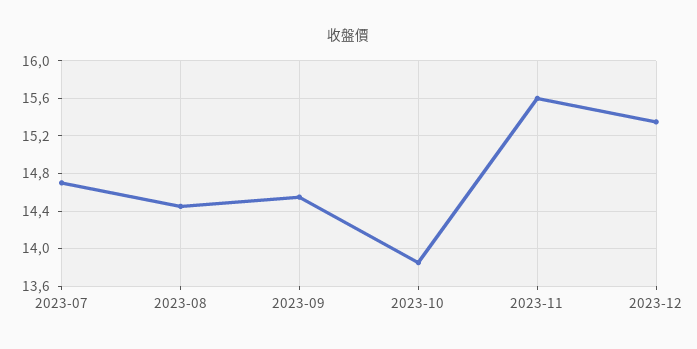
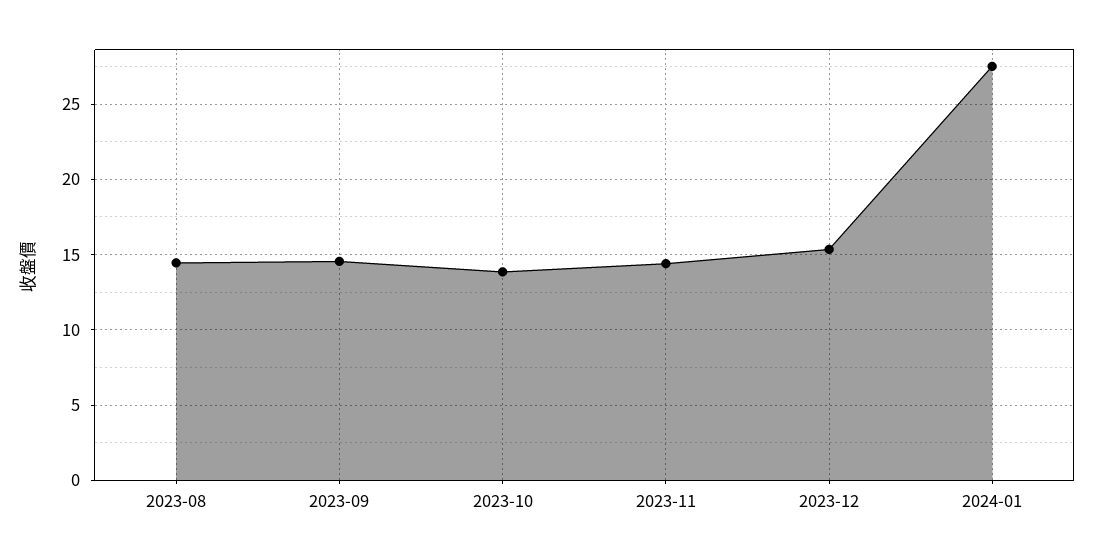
2023-07: 14.7 -> none
2023-11: 15.6 -> 14.5
2024-01: none -> 27.5

